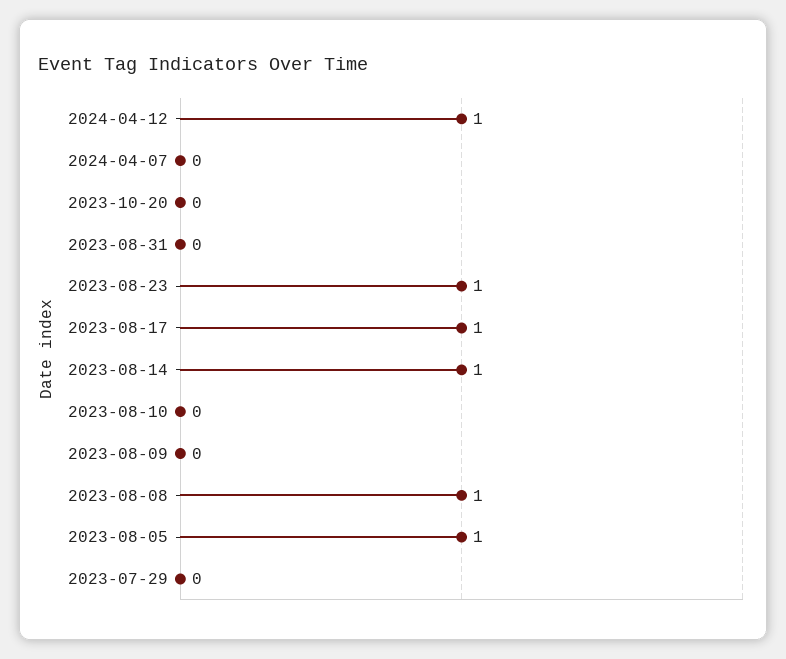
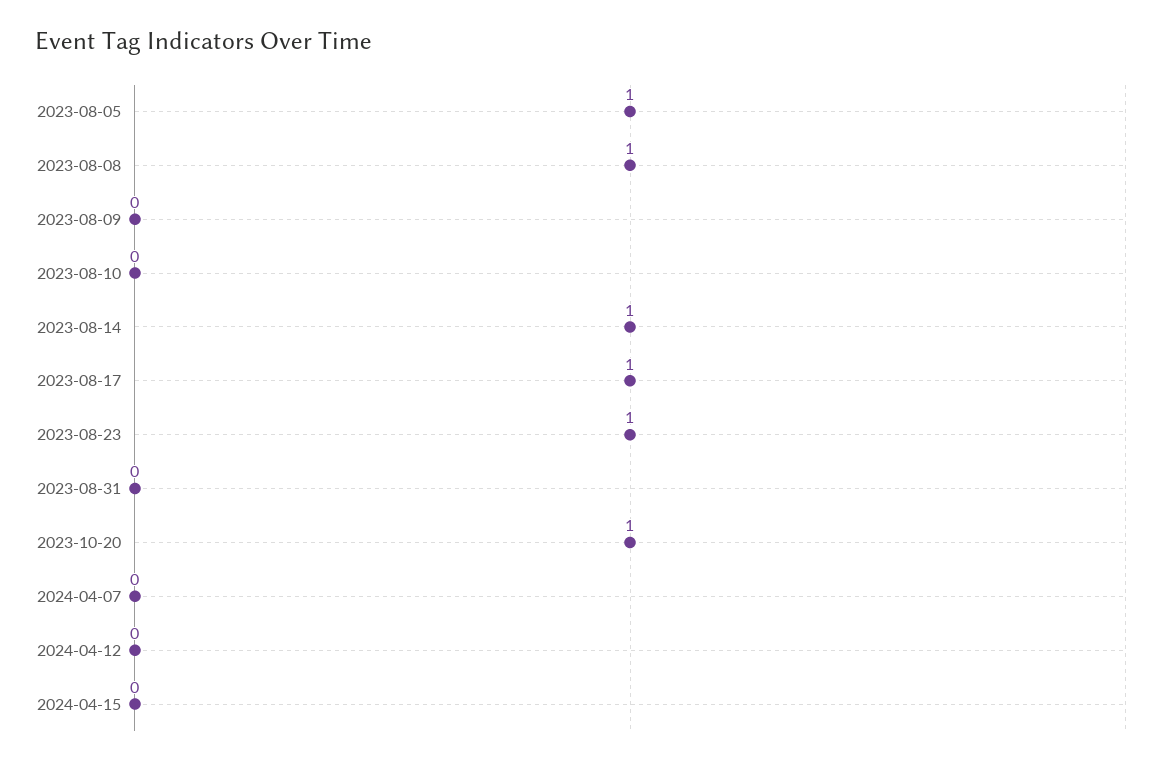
2024-04-12: 1 -> 0
2023-10-20: 0 -> 1
2023-07-29: 0 -> none
2024-04-15: none -> 0

